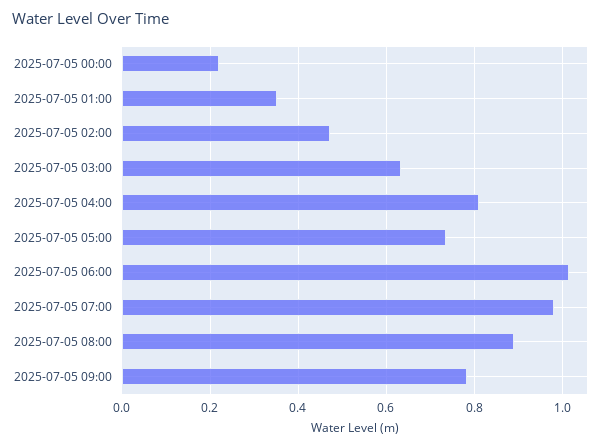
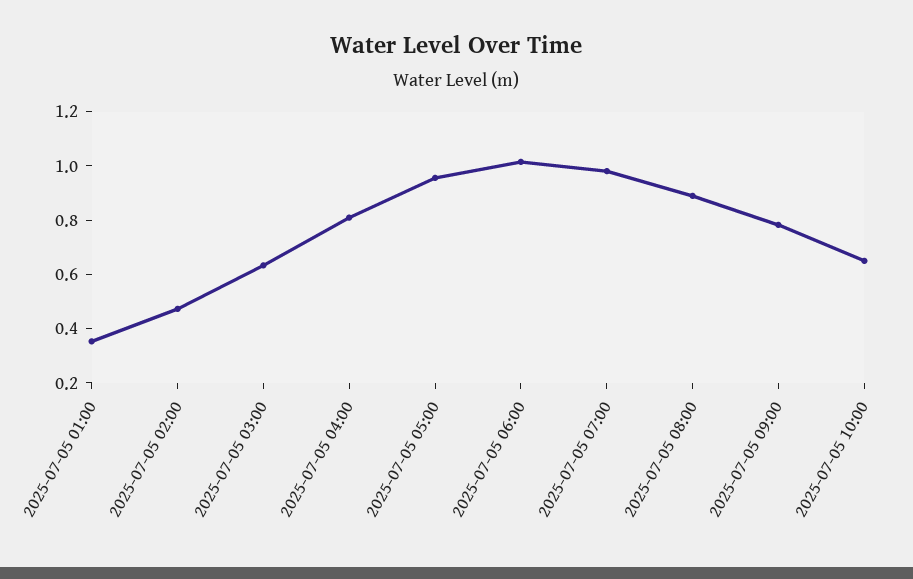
2025-07-05 00:00: 0.22 -> none
2025-07-05 05:00: 0.74 -> 0.95
2025-07-05 10:00: none -> 0.65

